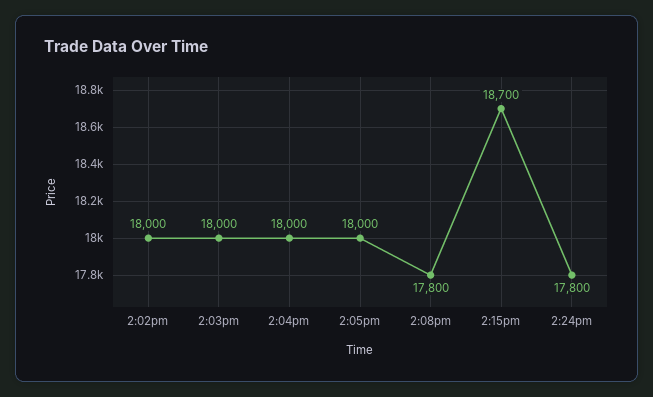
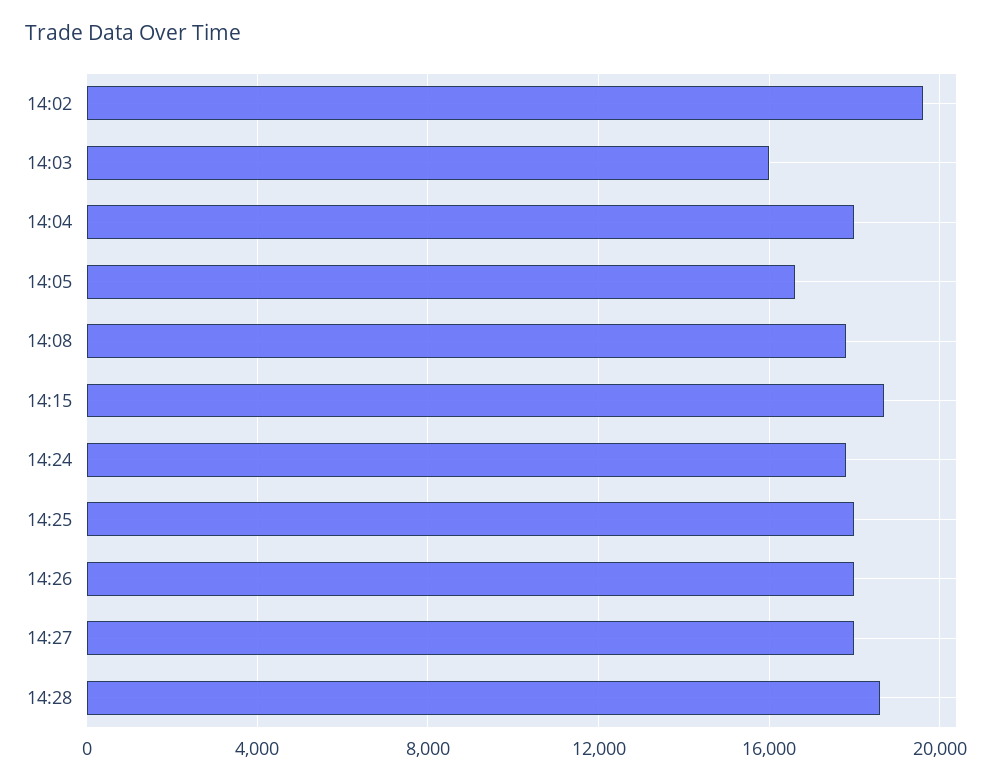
2:02pm: 18000 -> 19500
2:03pm: 18000 -> 16000
2:05pm: 18000 -> 16500
14:25: none -> 18000
14:26: none -> 18000
14:27: none -> 18000
14:28: none -> 18500

